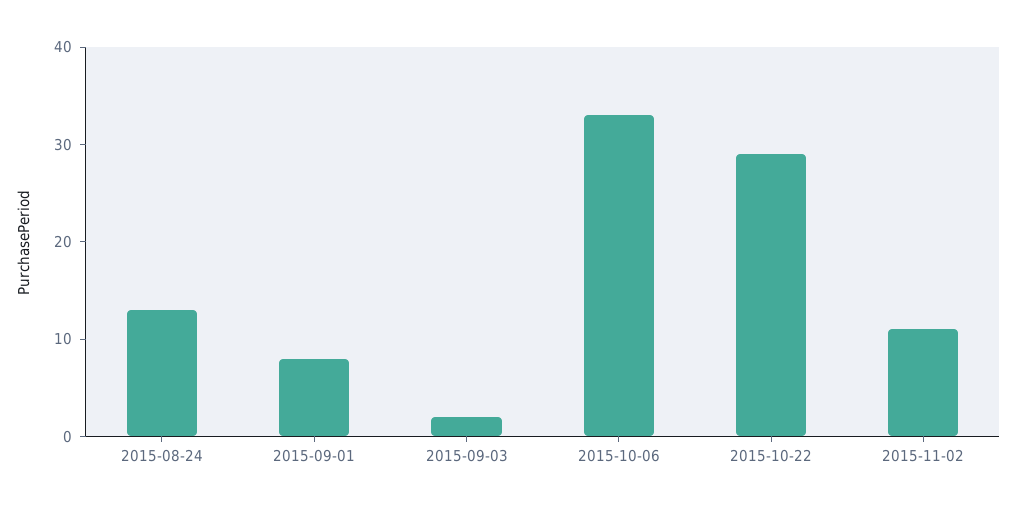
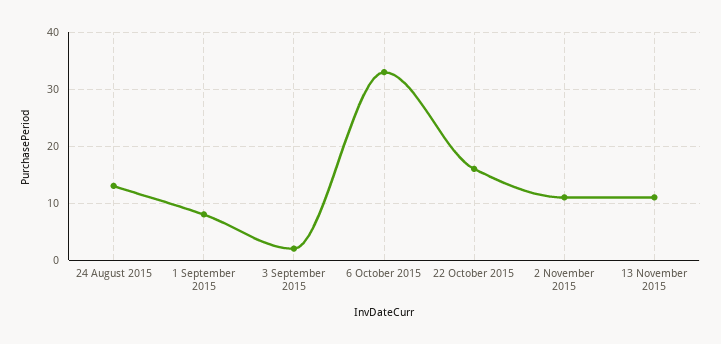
2015-10-22: 29 -> 15
13 November 2015: none -> 10

